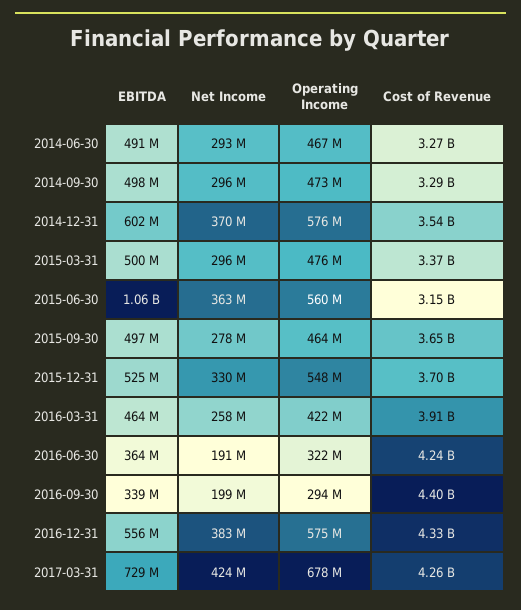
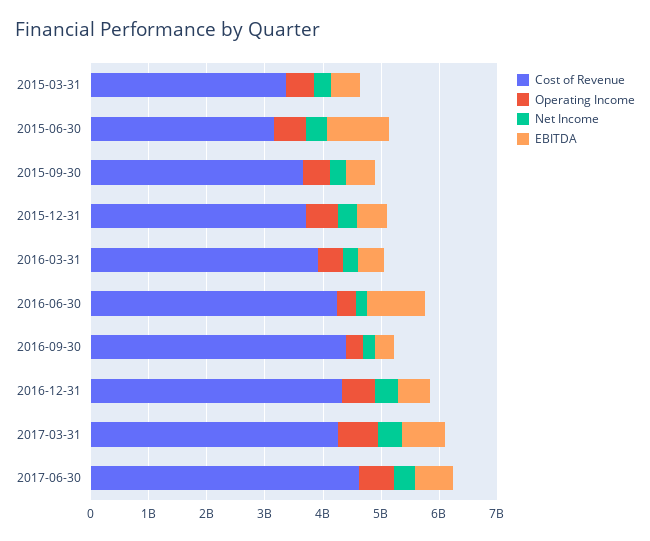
EBITDA, 2014-06-30: 491000000 -> none
Net Income, 2014-06-30: 293000000 -> none
Operating Income, 2014-06-30: 467000000 -> none
Cost of Revenue, 2014-06-30: 3270000000 -> none
EBITDA, 2014-09-30: 498000000 -> none
Net Income, 2014-09-30: 296000000 -> none
Operating Income, 2014-09-30: 473000000 -> none
Cost of Revenue, 2014-09-30: 3290000000 -> none
EBITDA, 2014-12-31: 602000000 -> none
Net Income, 2014-12-31: 370000000 -> none
Operating Income, 2014-12-31: 576000000 -> none
Cost of Revenue, 2014-12-31: 3540000000 -> none
EBITDA, 2016-06-30: 364000000 -> 1000000000
Cost of Revenue, 2017-06-30: none -> 4600000000
Operating Income, 2017-06-30: none -> 600000000
Net Income, 2017-06-30: none -> 400000000
EBITDA, 2017-06-30: none -> 600000000

